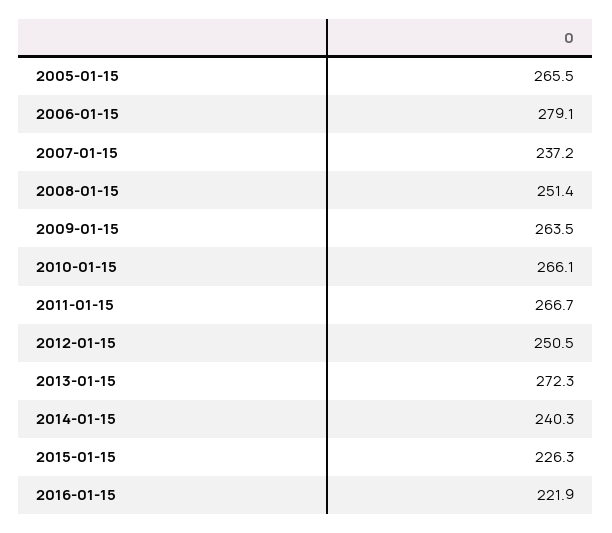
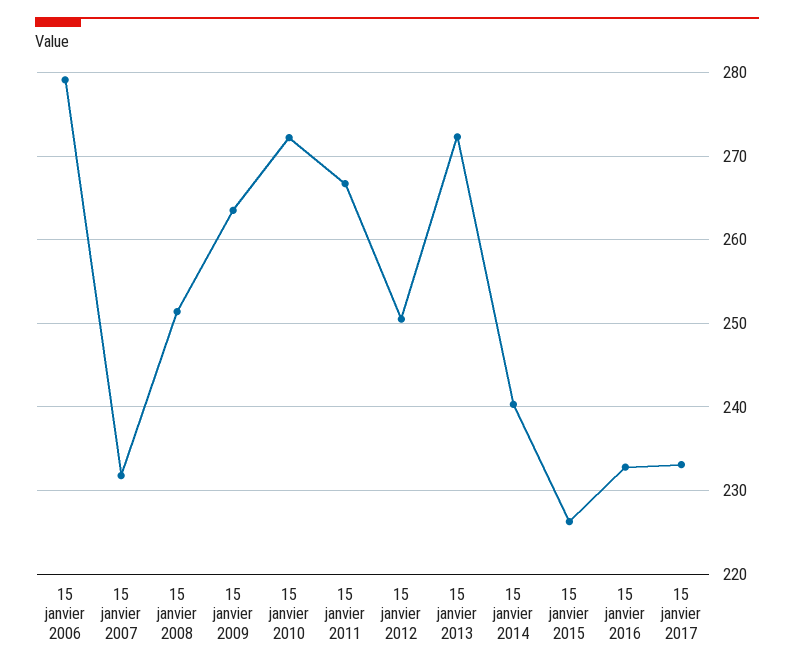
2005-01-15: 265.5 -> none
2007-01-15: 237.2 -> 232
2010-01-15: 266.1 -> 272
2016-01-15: 221.9 -> 233
15 janvier 2017: none -> 233

